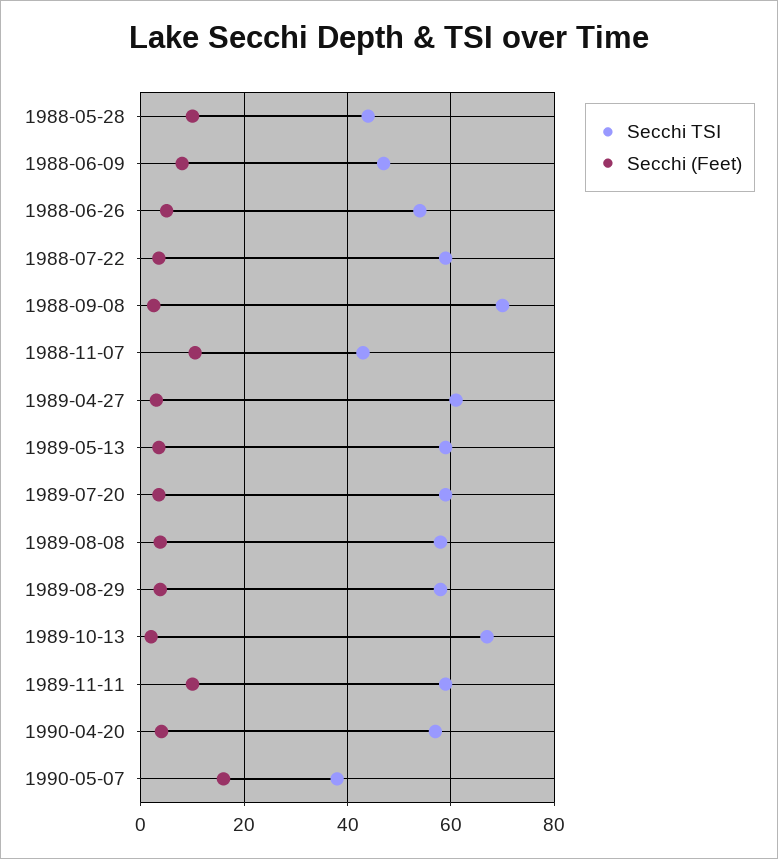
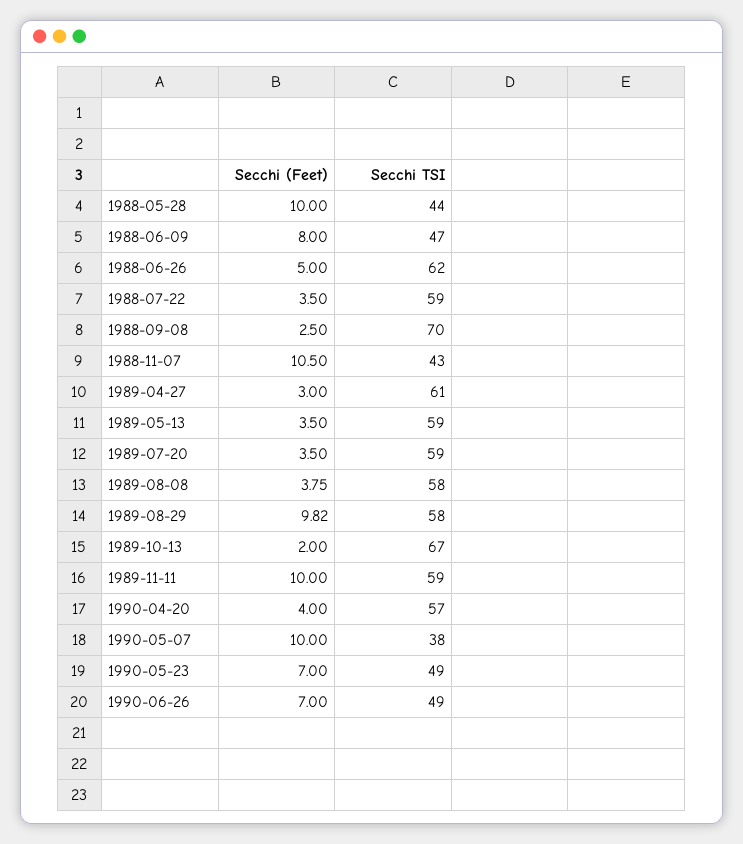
Secchi TSI, 1988-06-26: 54 -> 62
Secchi (Feet), 1989-08-29: 4 -> 9.82
Secchi (Feet), 1990-05-07: 16 -> 10
Secchi (Feet), 1990-05-23: none -> 7
Secchi TSI, 1990-05-23: none -> 49
Secchi (Feet), 1990-06-26: none -> 7
Secchi TSI, 1990-06-26: none -> 49

